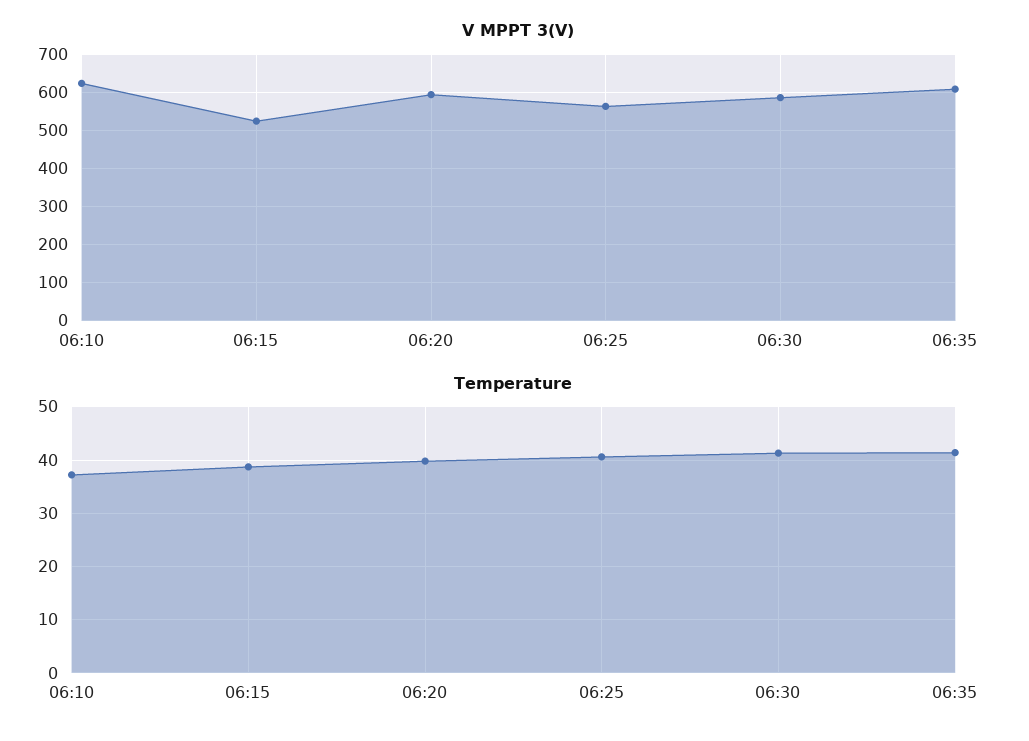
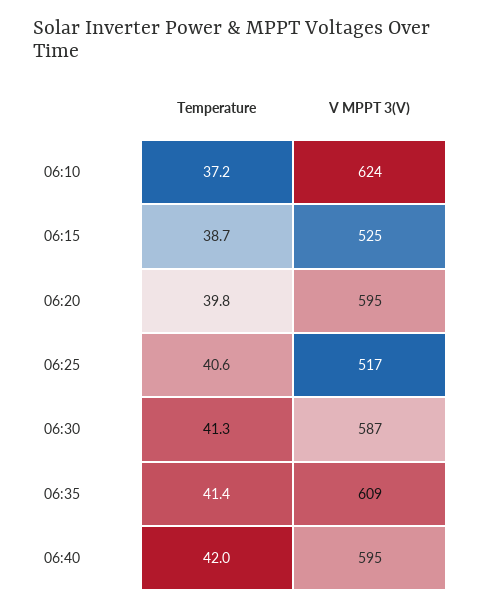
V MPPT 3(V), 06:25: 560 -> 517
Temperature, 06:40: none -> 42
V MPPT 3(V), 06:40: none -> 595

